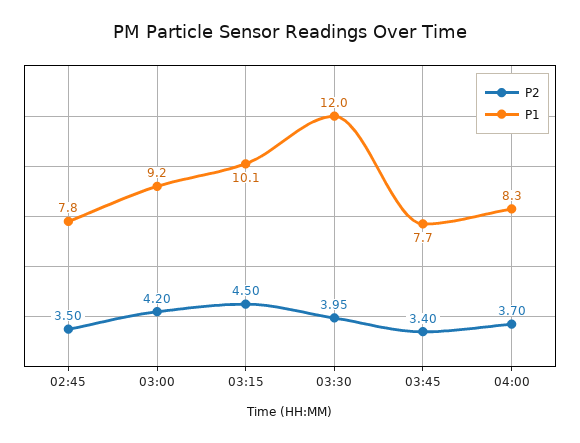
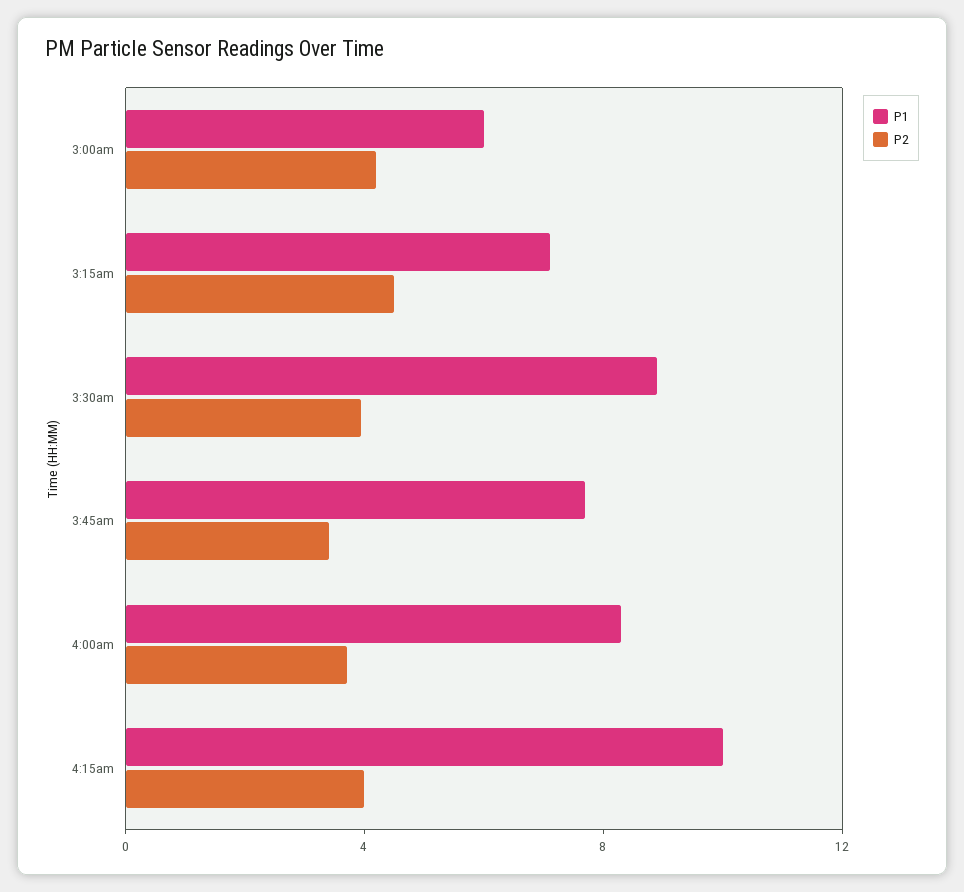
P2, 02:45: 3.5 -> none
P1, 02:45: 7.8 -> none
P1, 03:00: 9.2 -> 6
P1, 03:15: 10.1 -> 7
P1, 03:30: 12 -> 9
P1, 4:15am: none -> 10
P2, 4:15am: none -> 4

